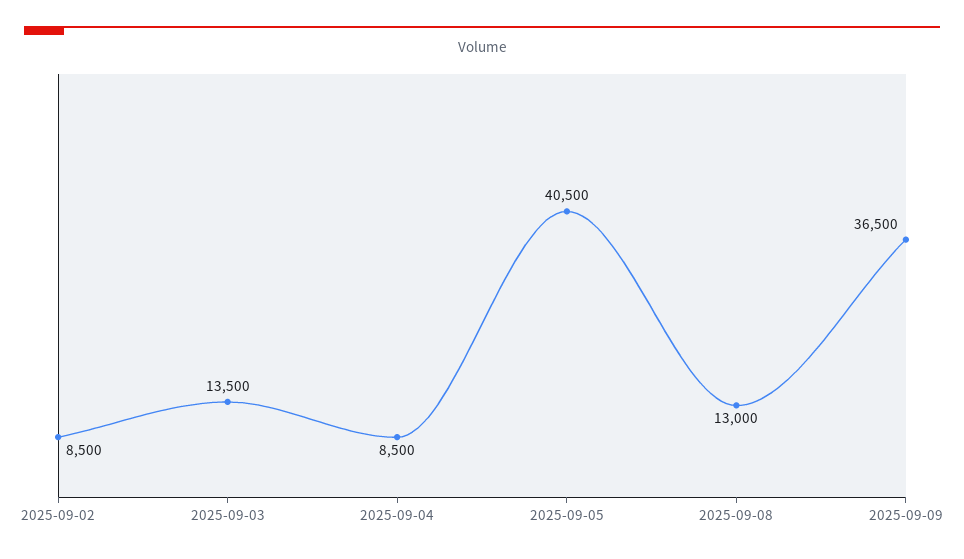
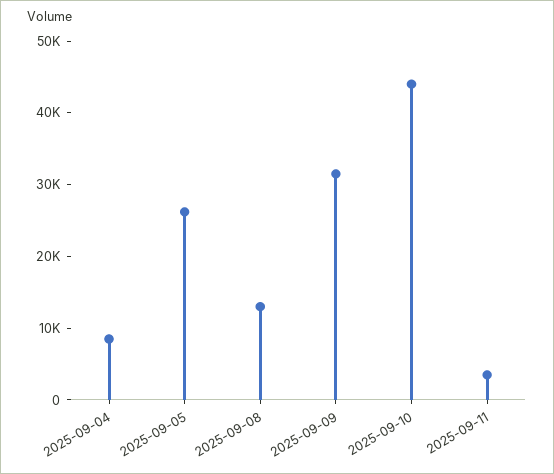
2025-09-02: 8500 -> none
2025-09-03: 13500 -> none
2025-09-05: 40500 -> 26000
2025-09-09: 36500 -> 32000
2025-09-10: none -> 44000
2025-09-11: none -> 4000

